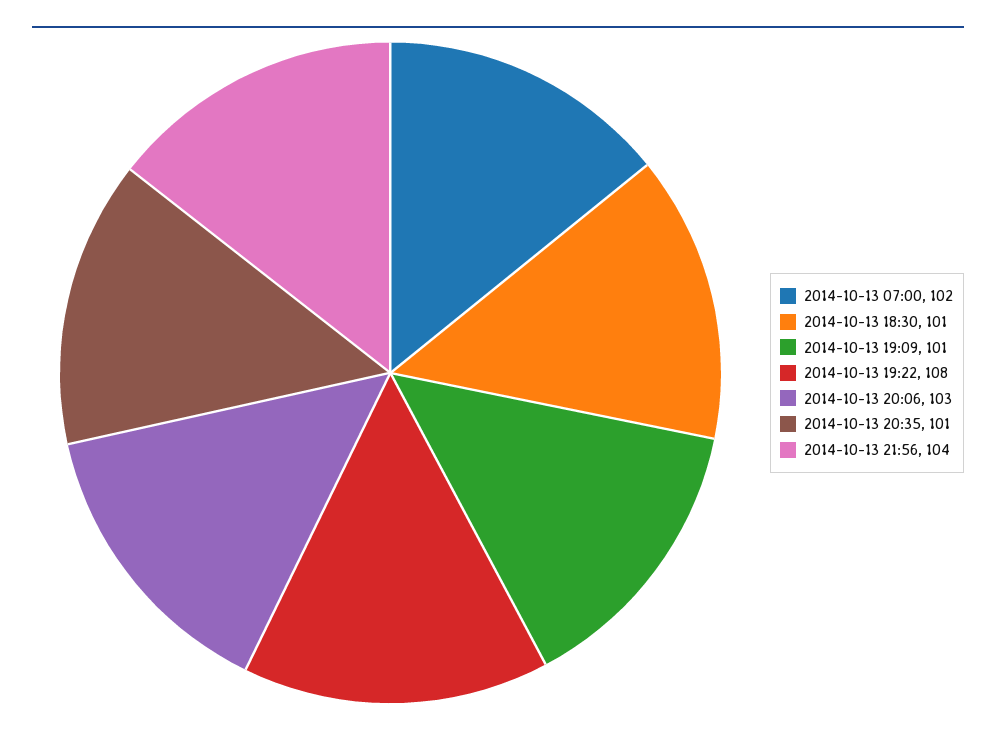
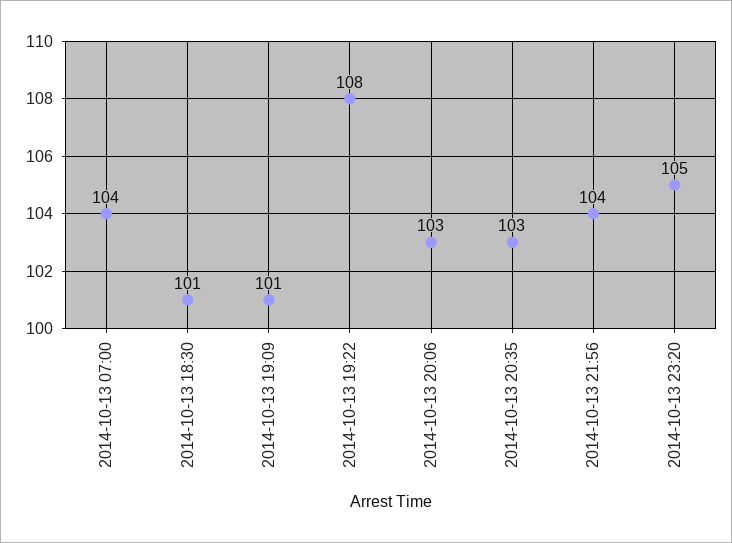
2014-10-13 07:00: 102 -> 104
2014-10-13 20:35: 101 -> 103
2014-10-13 23:20: none -> 105

